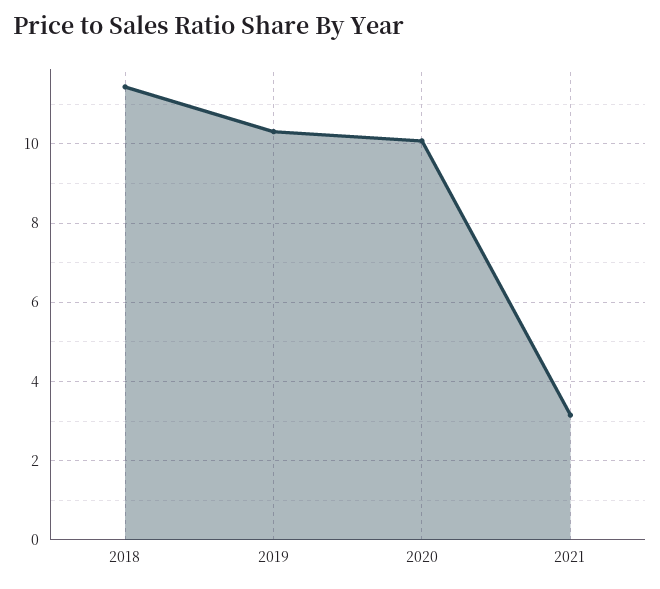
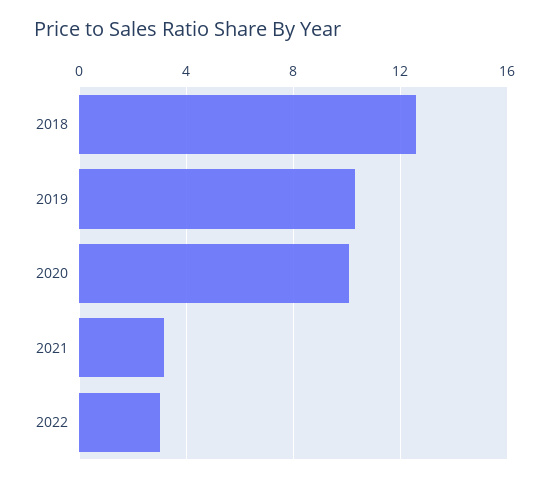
2018: 11.4 -> 12.5
2022: none -> 3

